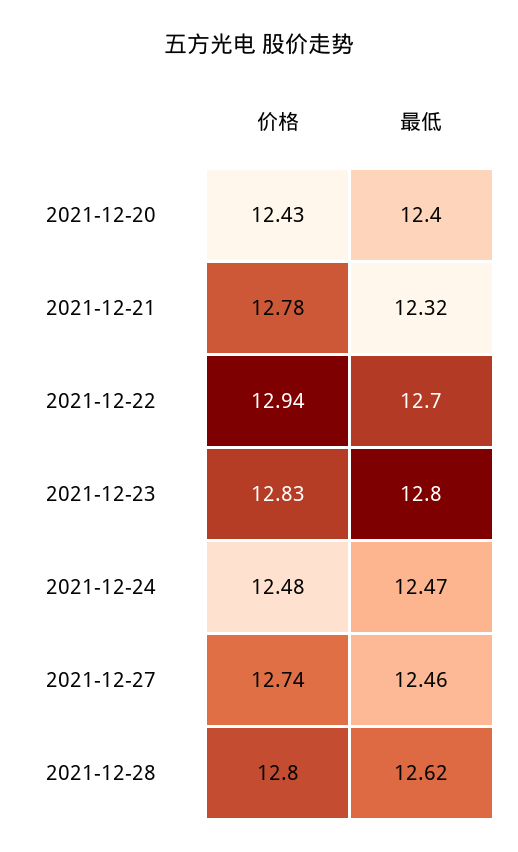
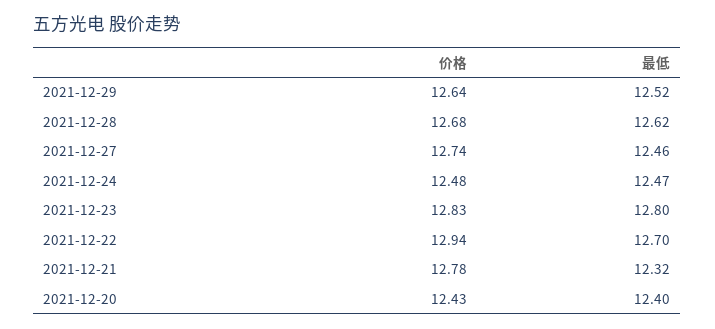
价格, 2021-12-28: 12.8 -> 12.68
价格, 2021-12-29: none -> 12.64
最低, 2021-12-29: none -> 12.52

